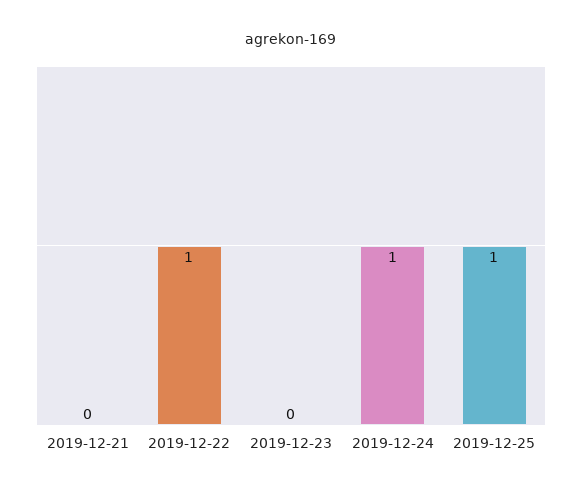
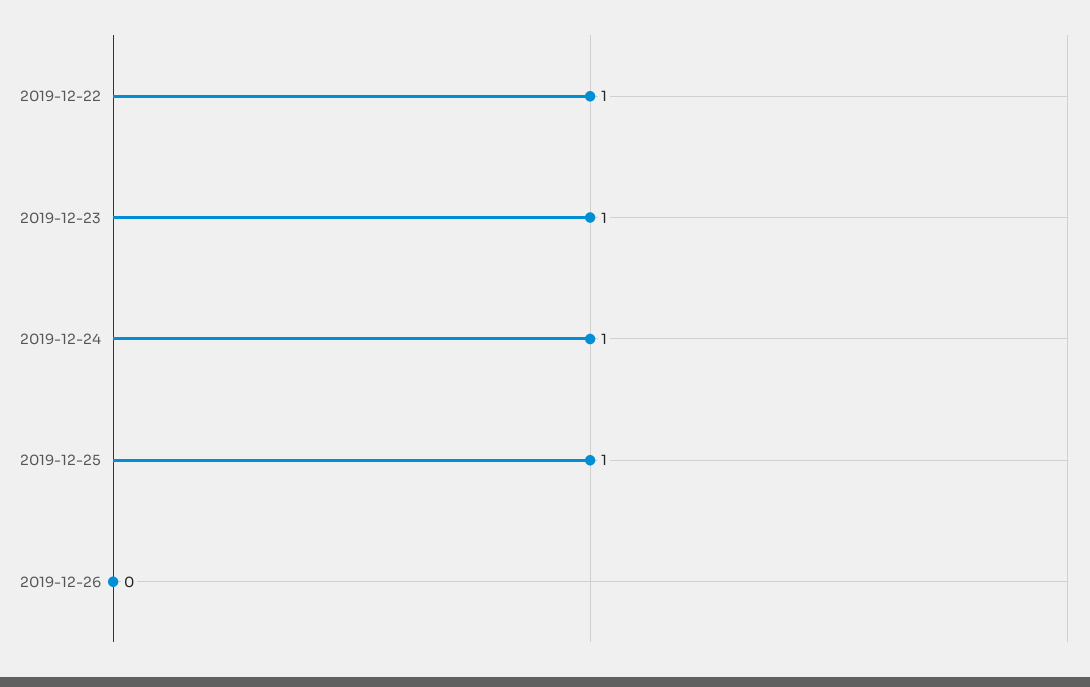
2019-12-21: 0 -> none
2019-12-23: 0 -> 1
2019-12-26: none -> 0

